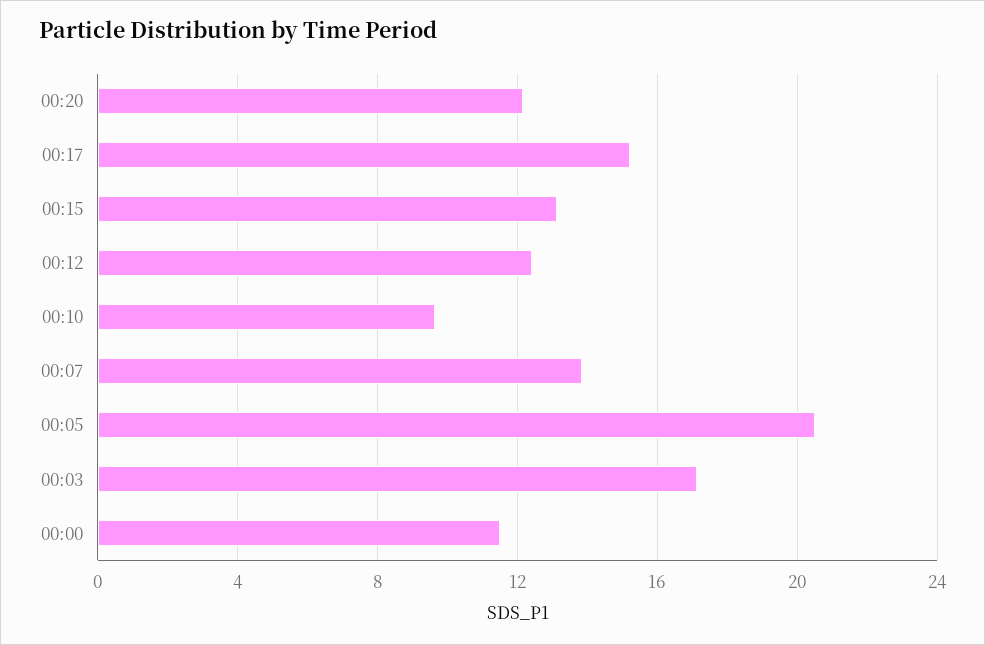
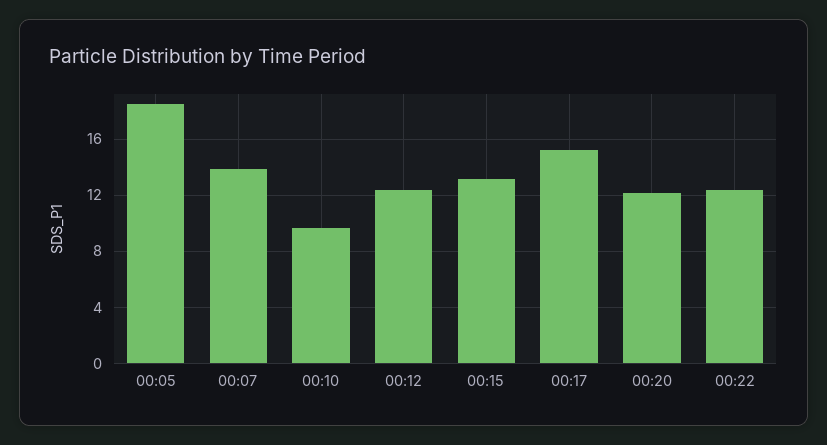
00:05: 20.5 -> 18.5
00:03: 17 -> none
00:00: 11.5 -> none
00:22: none -> 12.5

